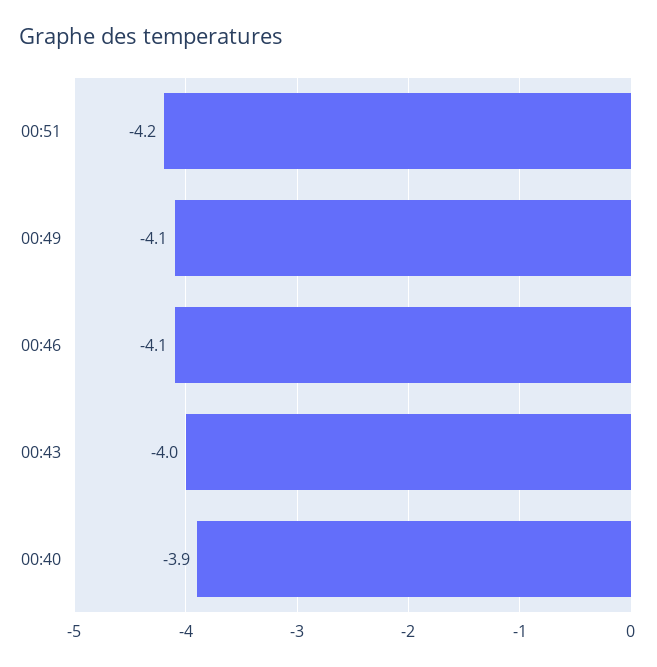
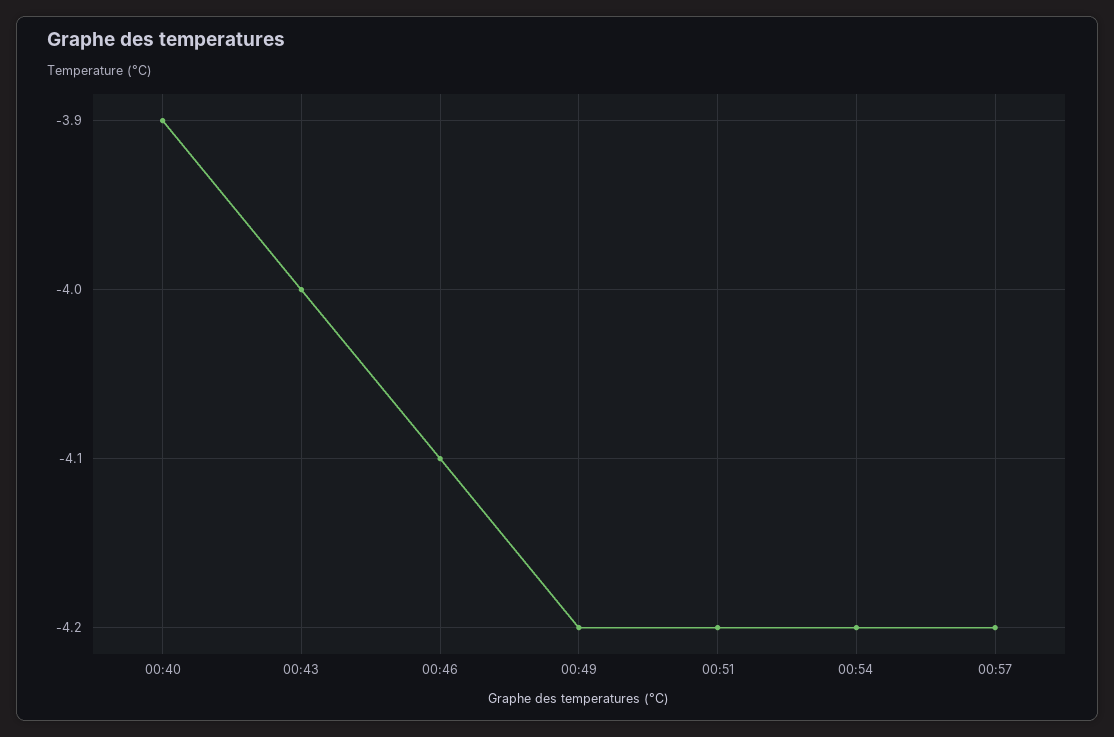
00:49: -4.1 -> -4.2
00:54: none -> -4.2
00:57: none -> -4.2

